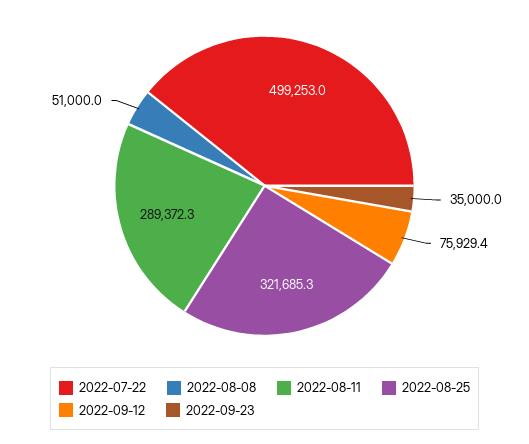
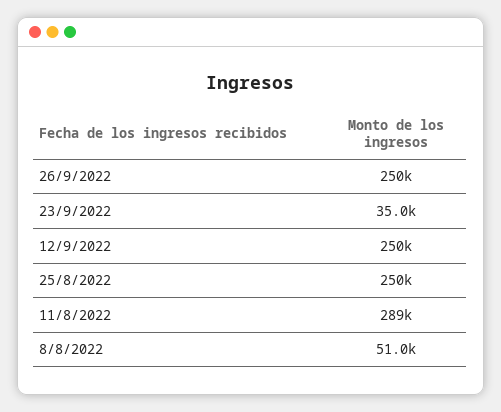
2022-07-22: 499253 -> none
2022-08-25: 321685.3 -> 250000
2022-09-12: 75929.4 -> 250000
26/9/2022: none -> 250000

